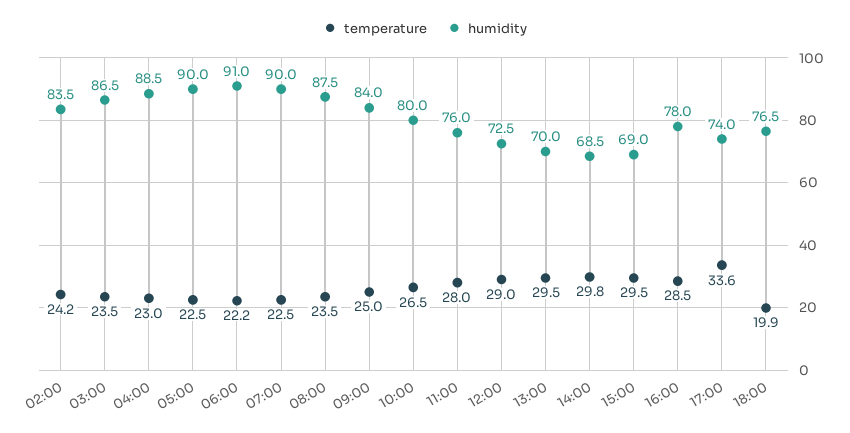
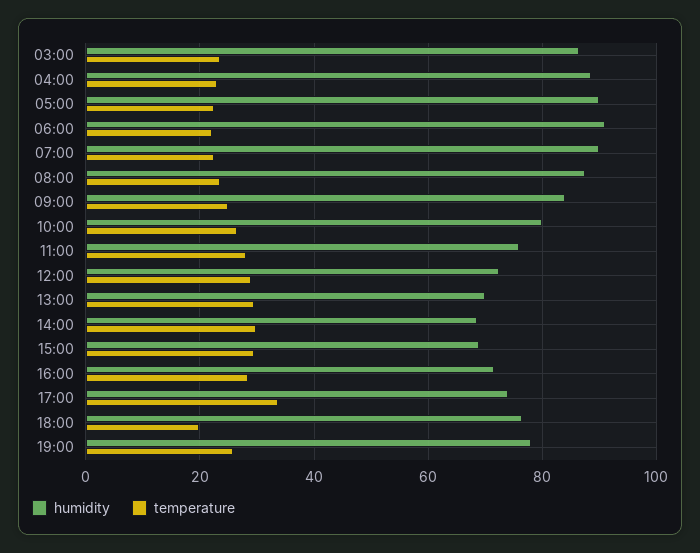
temperature, 02:00: 24.2 -> none
humidity, 02:00: 83.5 -> none
humidity, 16:00: 78 -> 72
humidity, 19:00: none -> 78
temperature, 19:00: none -> 26

